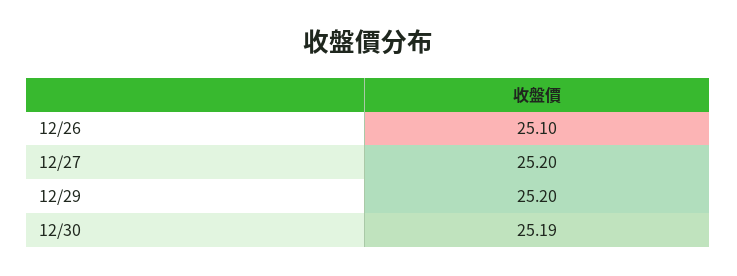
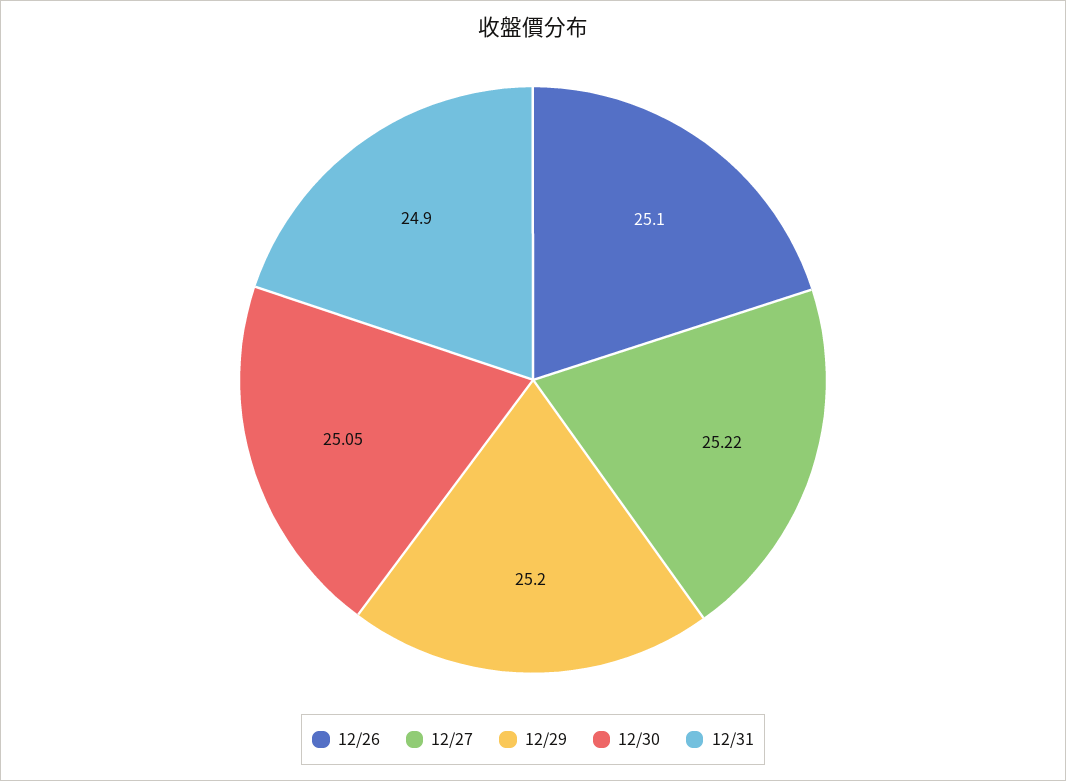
12/27: 25.2 -> 25.22
12/30: 25.19 -> 25.05
12/31: none -> 24.9

